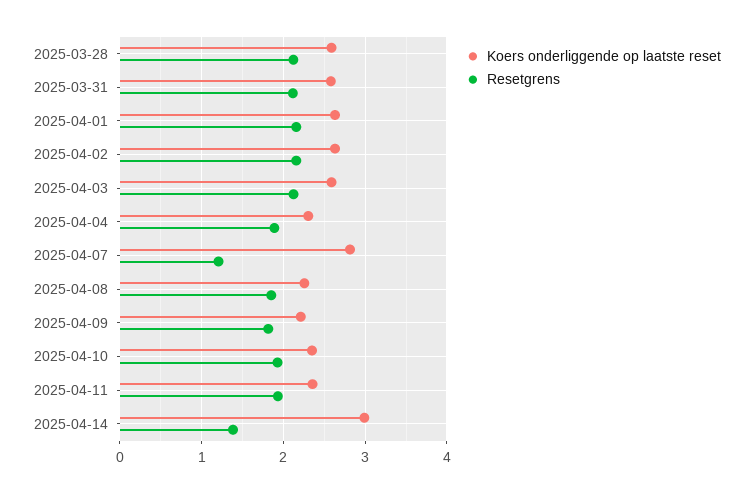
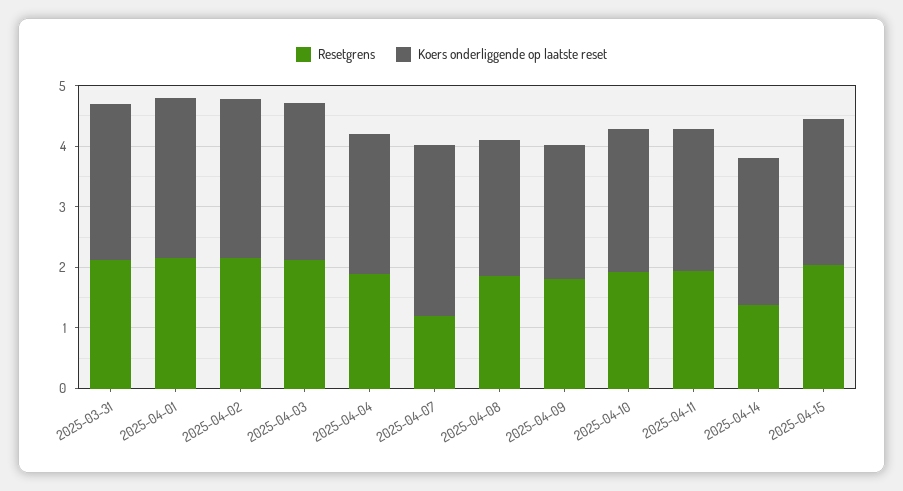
Koers onderliggende op laatste reset, 2025-03-28: 2.6 -> none
Resetgrens, 2025-03-28: 2.1 -> none
Koers onderliggende op laatste reset, 2025-04-14: 3 -> 2.4
Resetgrens, 2025-04-15: none -> 2
Koers onderliggende op laatste reset, 2025-04-15: none -> 2.4

